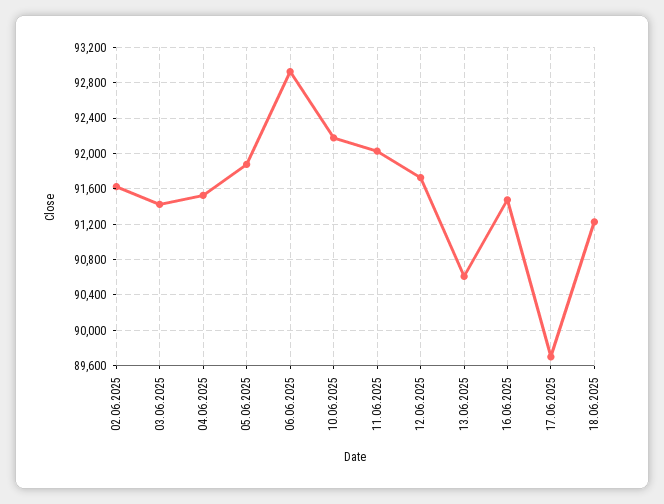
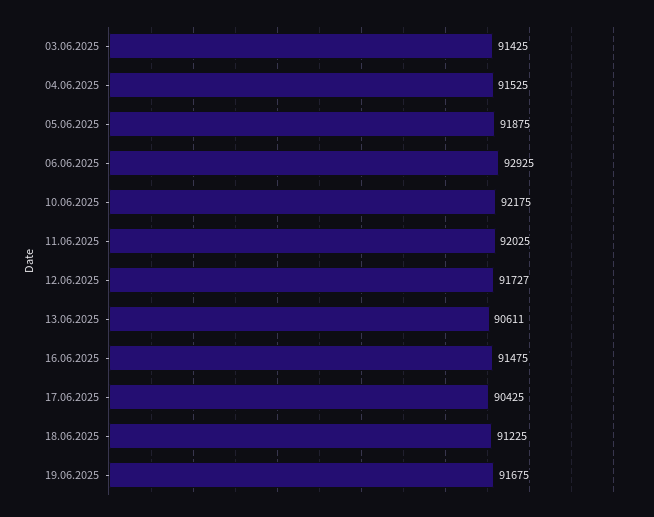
02.06.2025: 91600 -> none
17.06.2025: 89700 -> 90425
19.06.2025: none -> 91675

